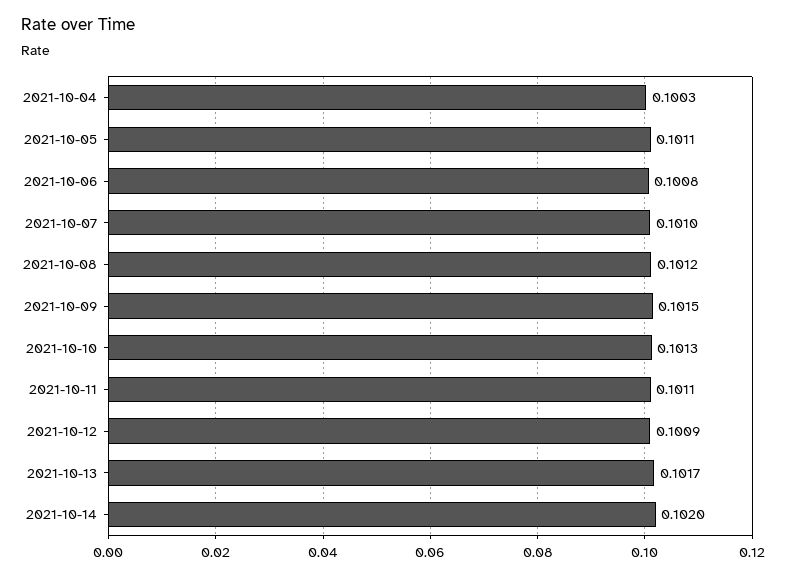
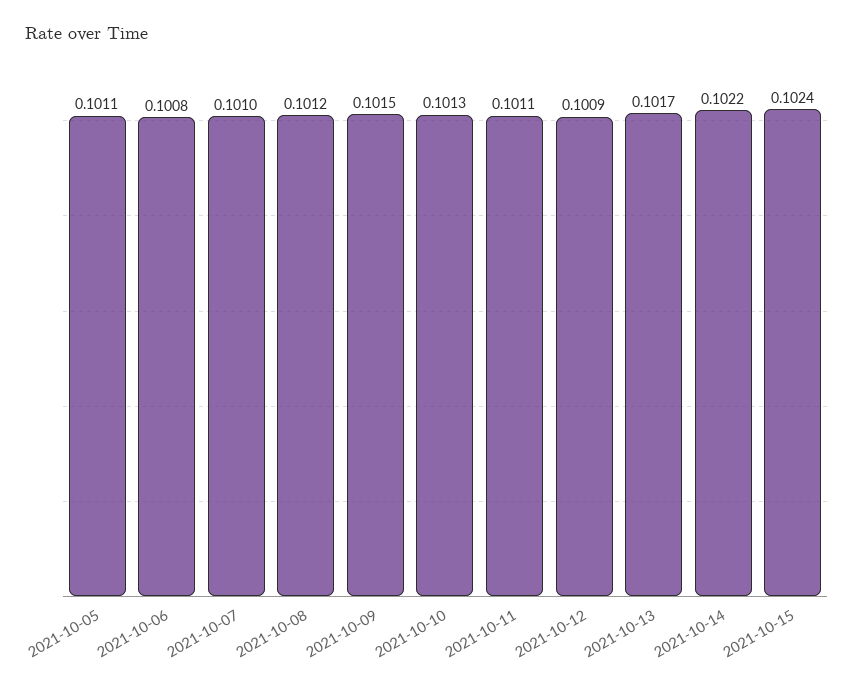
2021-10-04: 0.1003 -> none
2021-10-14: 0.102 -> 0.1022
2021-10-15: none -> 0.1024

